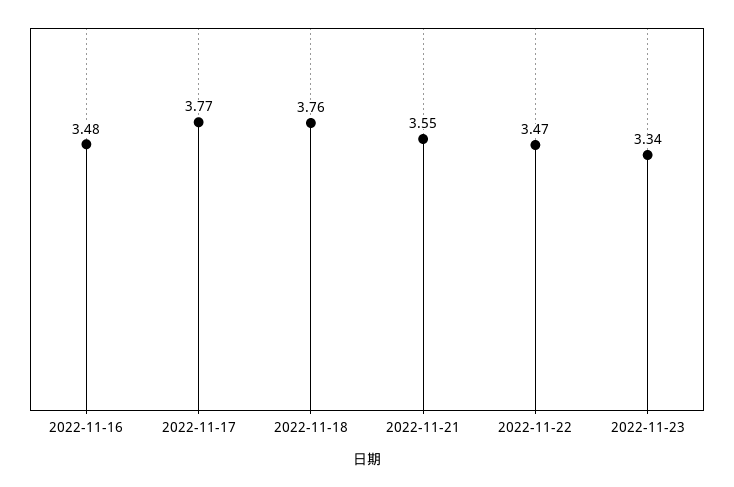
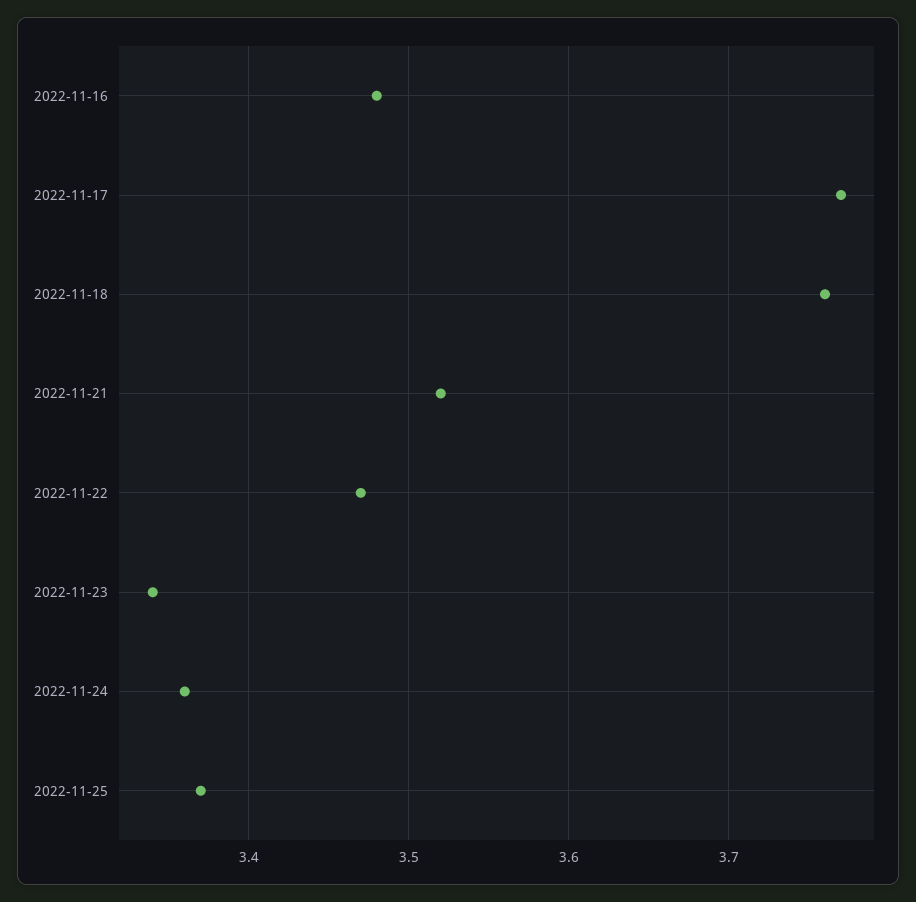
2022-11-21: 3.55 -> 3.52
2022-11-24: none -> 3.36
2022-11-25: none -> 3.37

